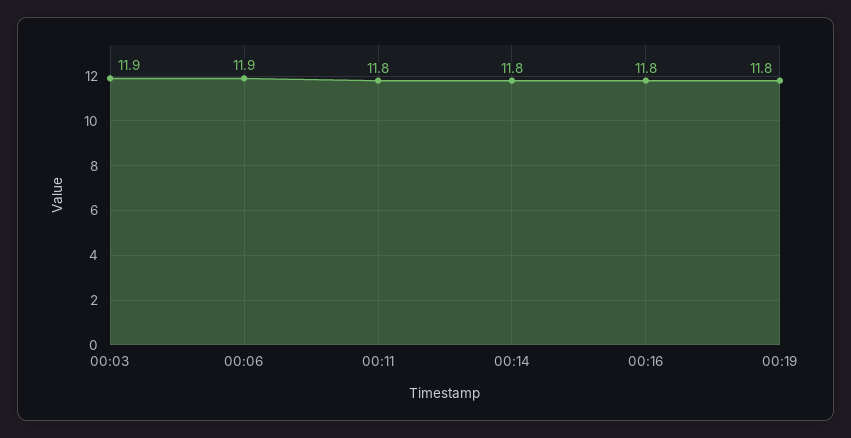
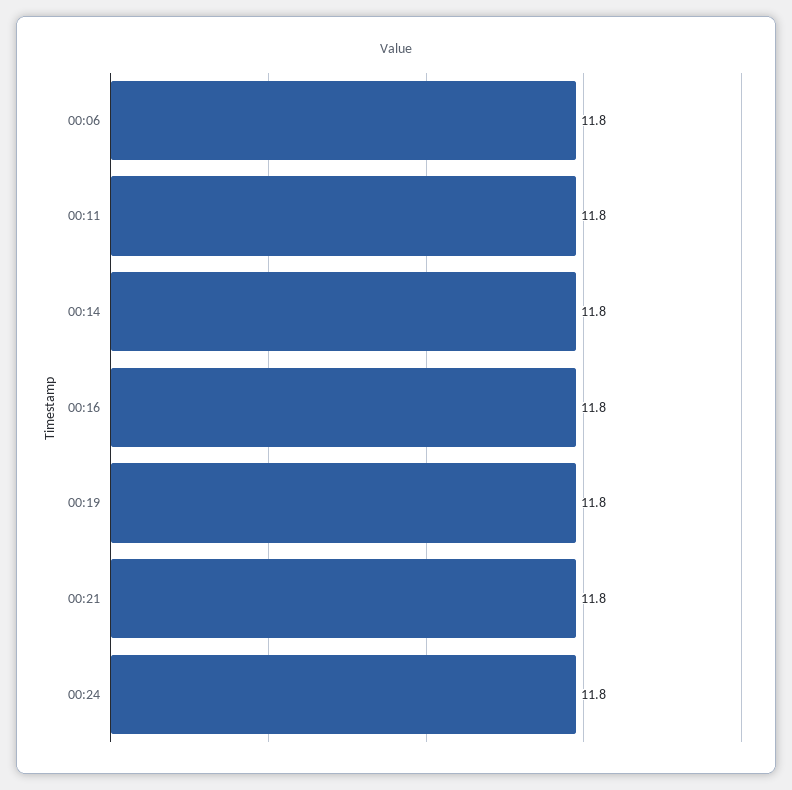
00:03: 11.9 -> none
00:06: 11.9 -> 11.8
00:21: none -> 11.8
00:24: none -> 11.8

